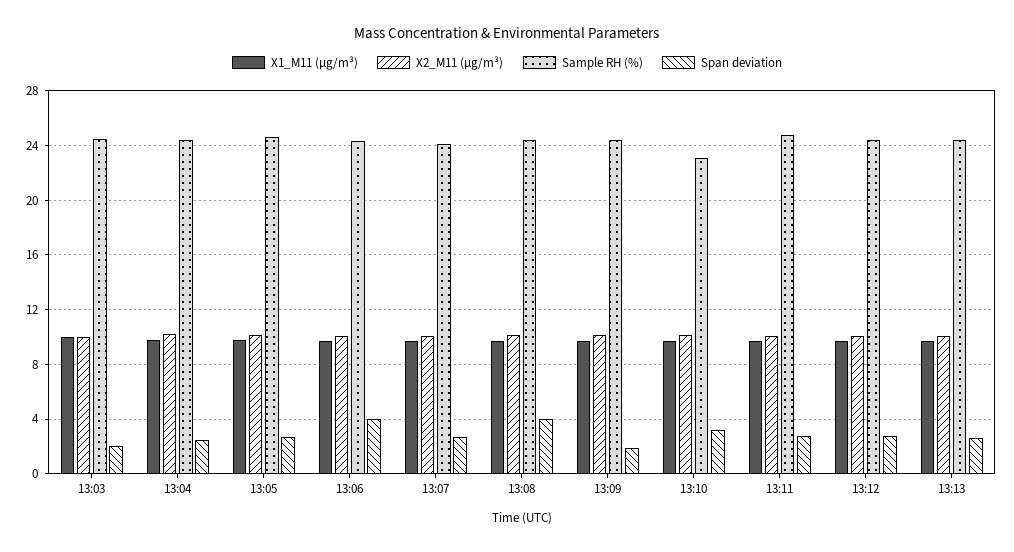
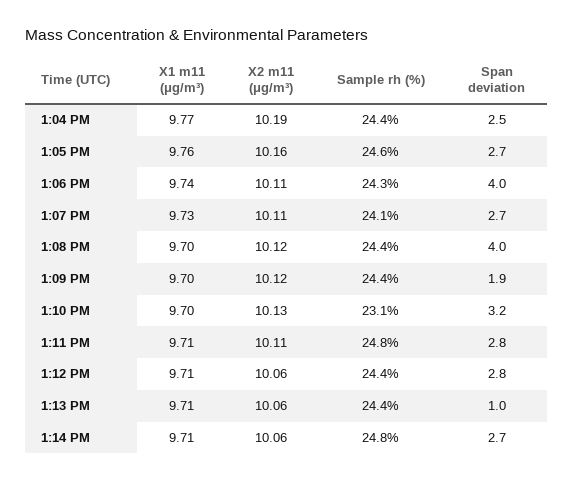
X1_M11 (μg/m³), 13:03: 10 -> none
X2_M11 (μg/m³), 13:03: 10 -> none
Sample RH (%), 13:03: 24.5 -> none
Span deviation, 13:03: 2 -> none
Span deviation, 13:13: 2.5 -> 1
X1_M11 (μg/m³), 1:14 PM: none -> 9.71
X2_M11 (μg/m³), 1:14 PM: none -> 10.06
Sample RH (%), 1:14 PM: none -> 24.8
Span deviation, 1:14 PM: none -> 2.7

